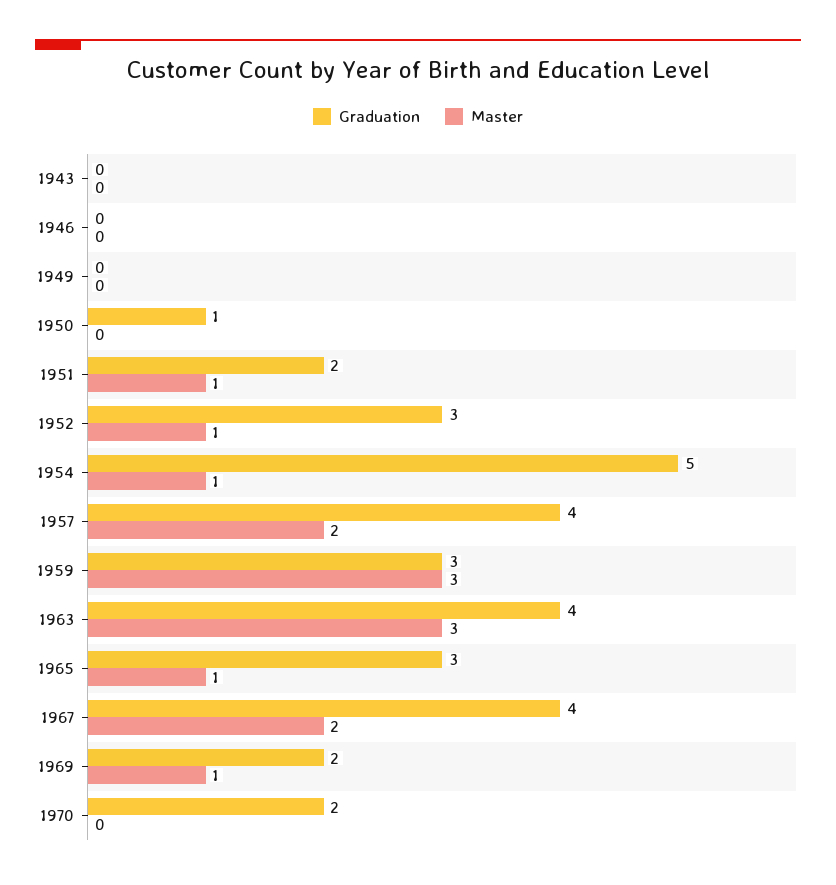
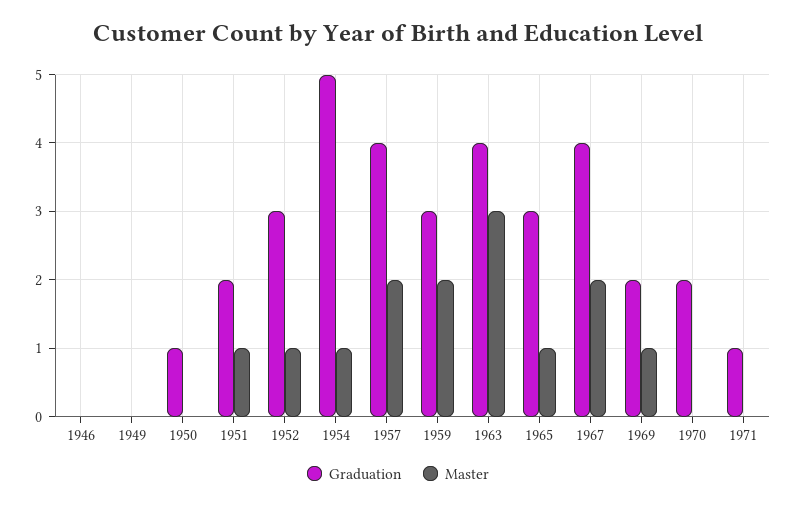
Graduation, 1943: 0 -> none
Master, 1943: 0 -> none
Master, 1959: 3 -> 2
Graduation, 1971: none -> 1
Master, 1971: none -> 0

